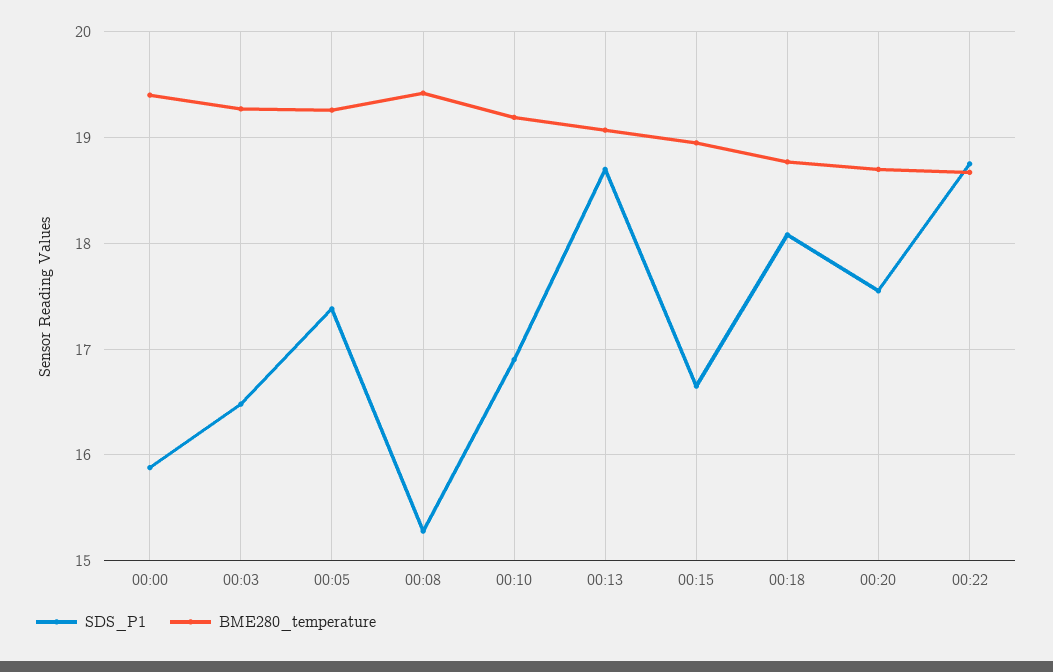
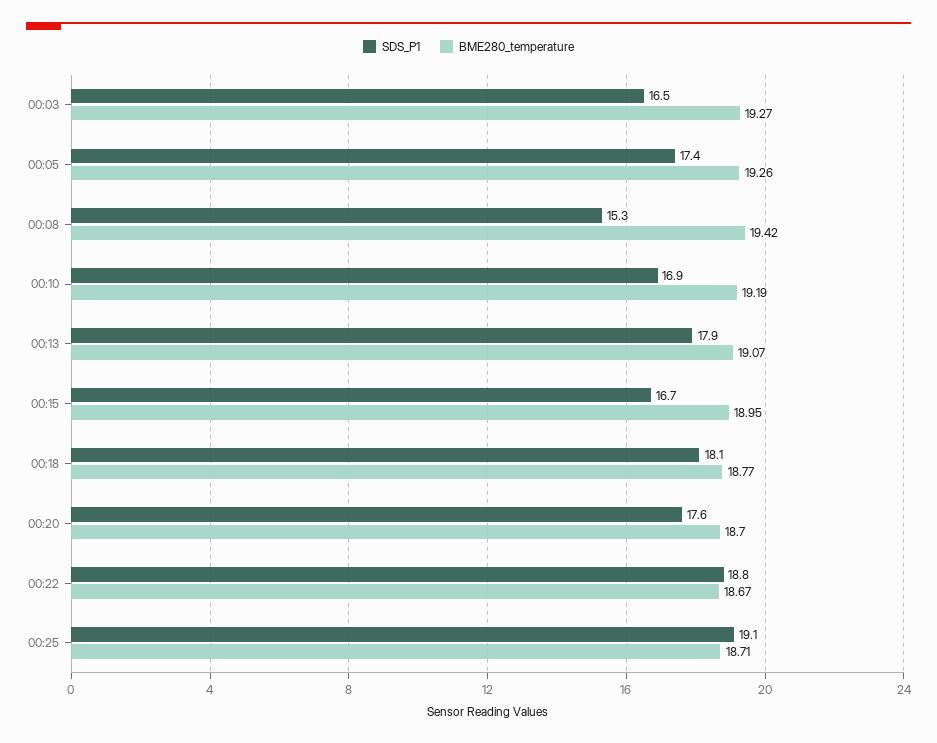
SDS_P1, 00:00: 15.9 -> none
BME280_temperature, 00:00: 19.4 -> none
SDS_P1, 00:13: 18.7 -> 17.9
SDS_P1, 00:25: none -> 19.1
BME280_temperature, 00:25: none -> 18.71

